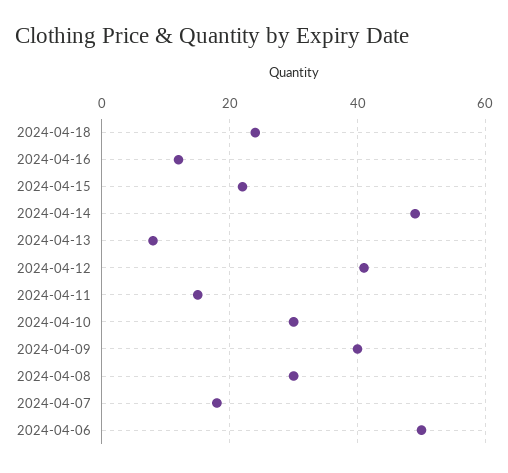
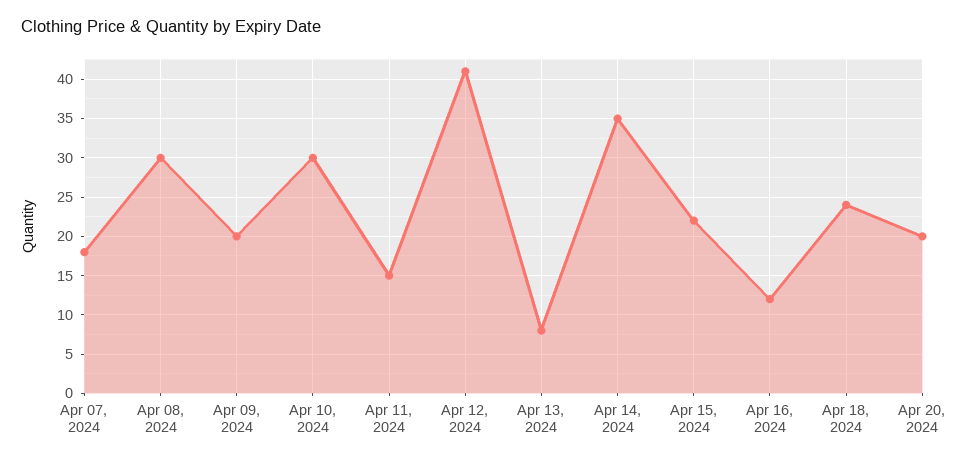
2024-04-14: 50 -> 35
2024-04-09: 40 -> 20
2024-04-06: 50 -> none
Apr 20, 2024: none -> 20

